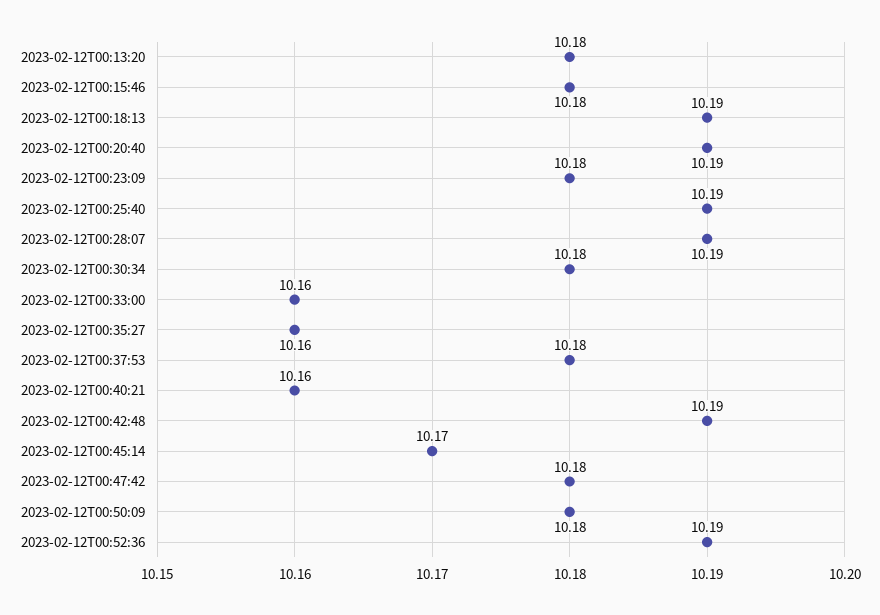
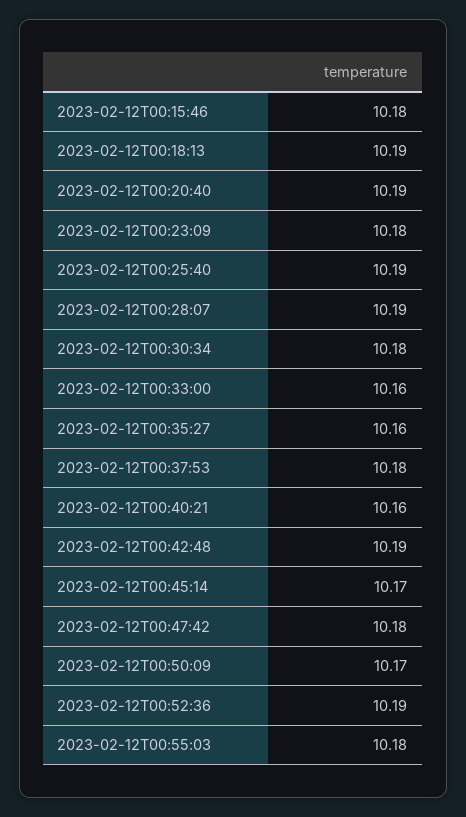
2023-02-12T00:13:20: 10.18 -> none
2023-02-12T00:50:09: 10.18 -> 10.17
2023-02-12T00:55:03: none -> 10.18

